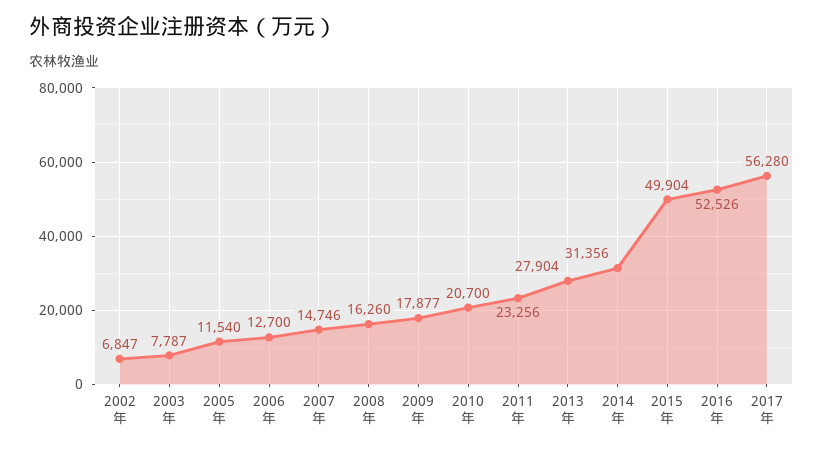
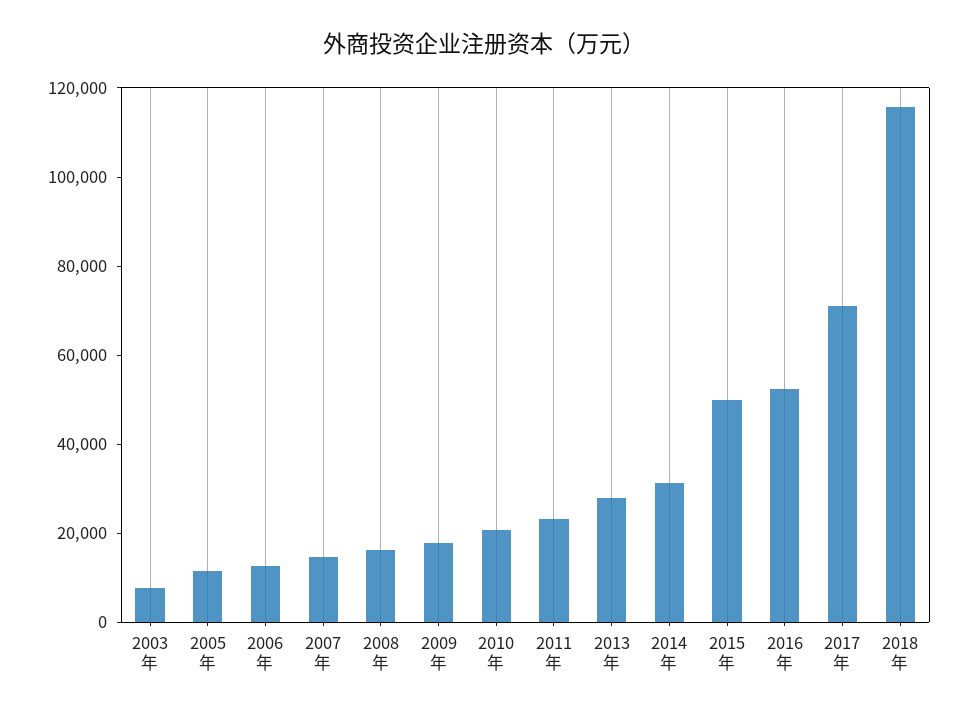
2002年: 6847 -> none
2017年: 56280 -> 70000
2018年: none -> 115000

